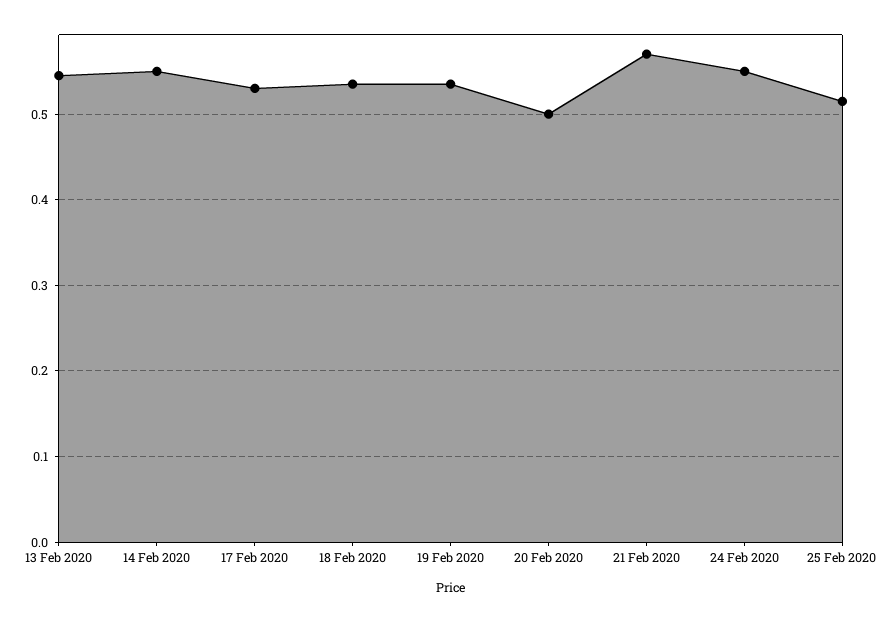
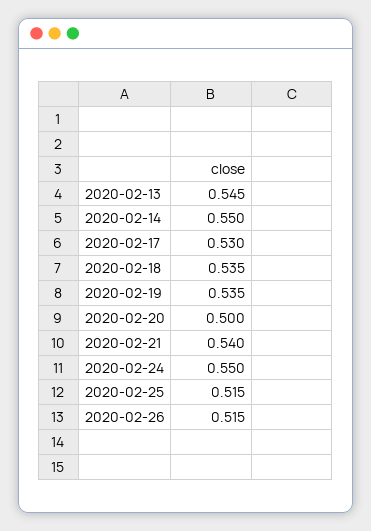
21 Feb 2020: 0.57 -> 0.54
2020-02-26: none -> 0.515

